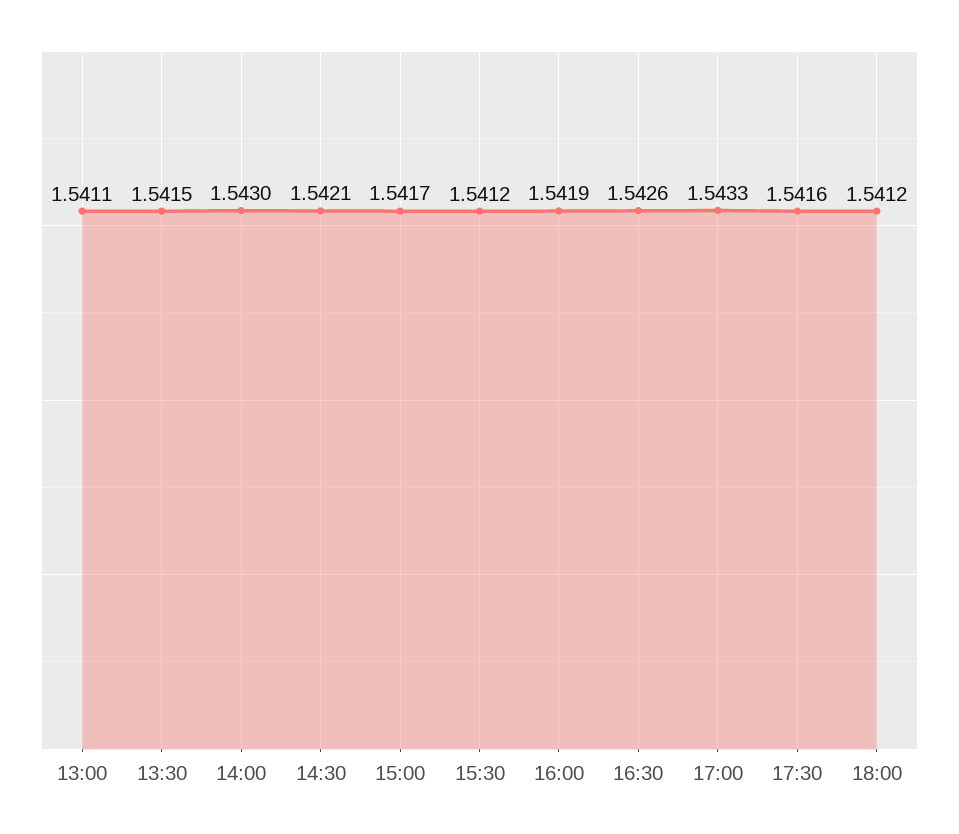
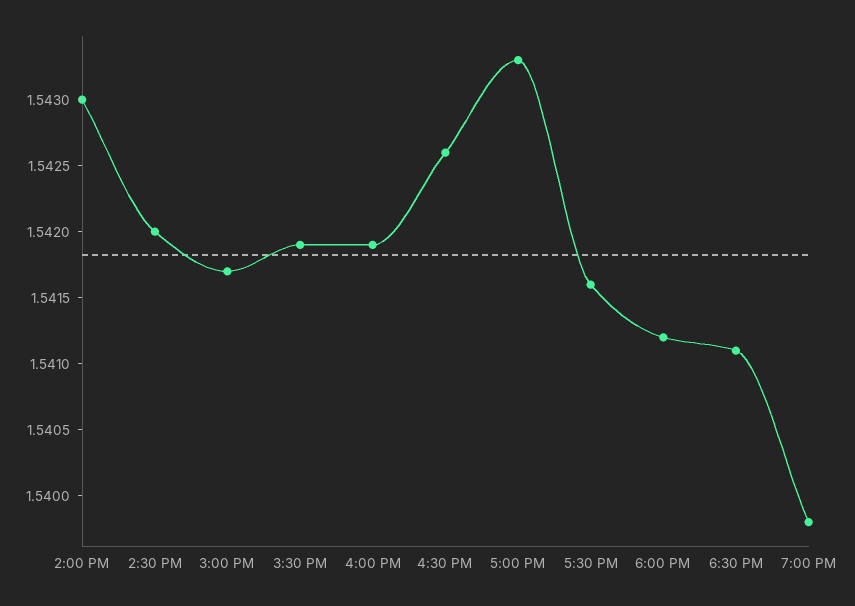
13:00: 1.5411 -> none
13:30: 1.5415 -> none
14:30: 1.5421 -> 1.542
15:30: 1.5412 -> 1.5419
6:30 PM: none -> 1.5411
7:00 PM: none -> 1.5398

